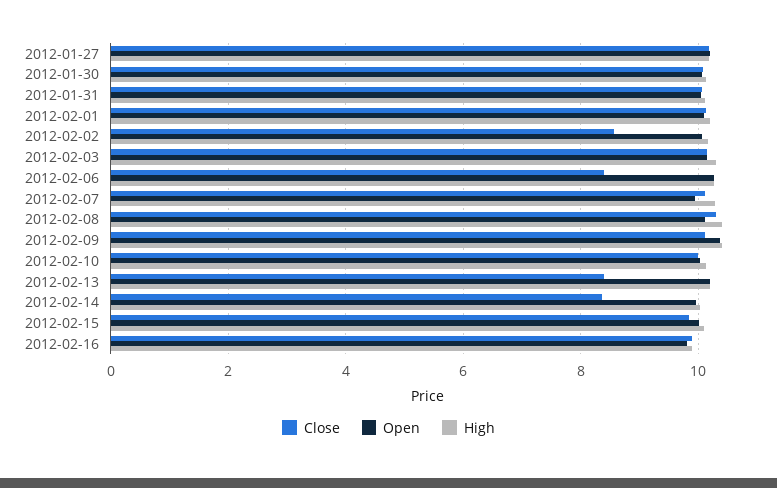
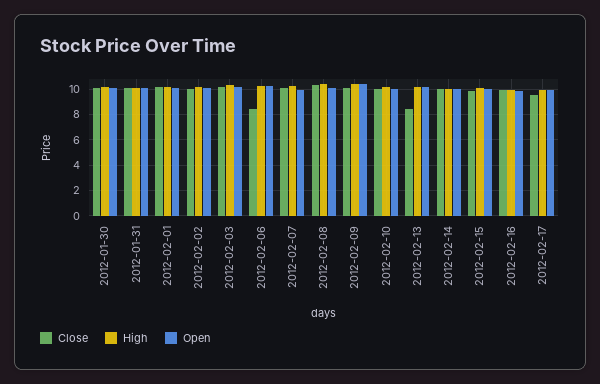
Close, 2012-01-27: 10.2 -> none
Open, 2012-01-27: 10.2 -> none
High, 2012-01-27: 10.2 -> none
Close, 2012-02-02: 8.6 -> 10
Close, 2012-02-14: 8.4 -> 10
Close, 2012-02-17: none -> 9.5
High, 2012-02-17: none -> 10
Open, 2012-02-17: none -> 10

